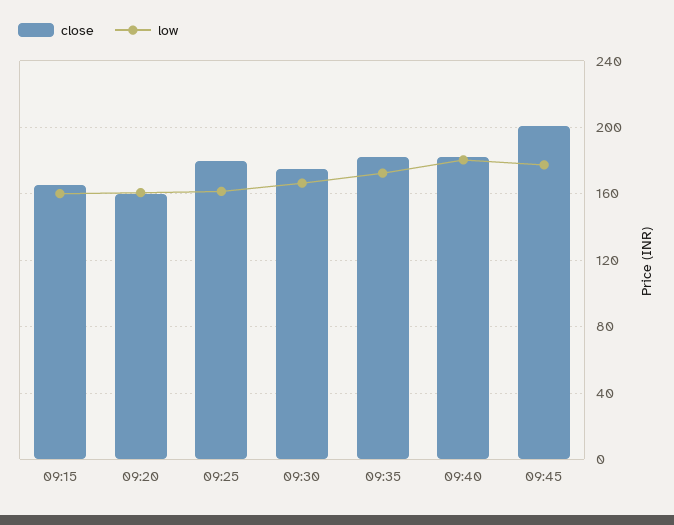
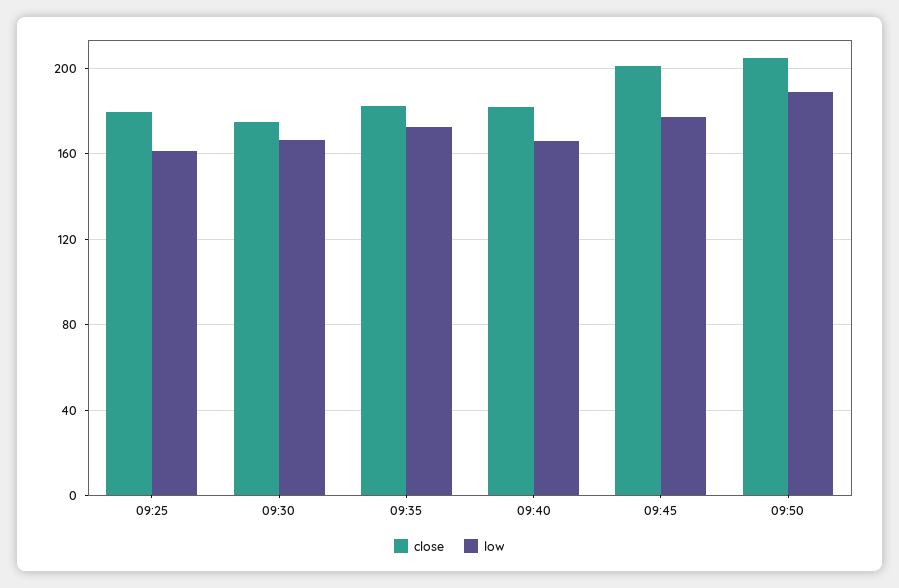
close, 09:15: 165 -> none
low, 09:15: 160 -> none
close, 09:20: 160 -> none
low, 09:20: 160 -> none
low, 09:40: 180 -> 165
close, 09:50: none -> 205
low, 09:50: none -> 190

